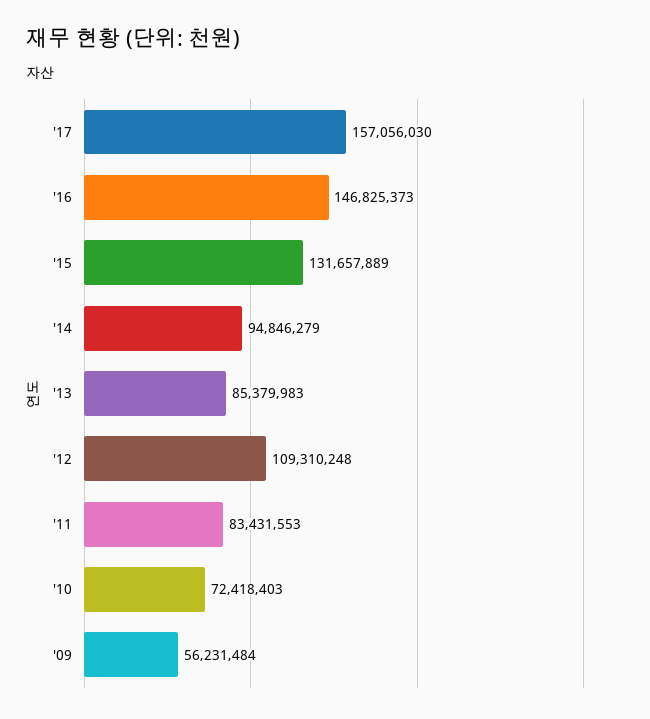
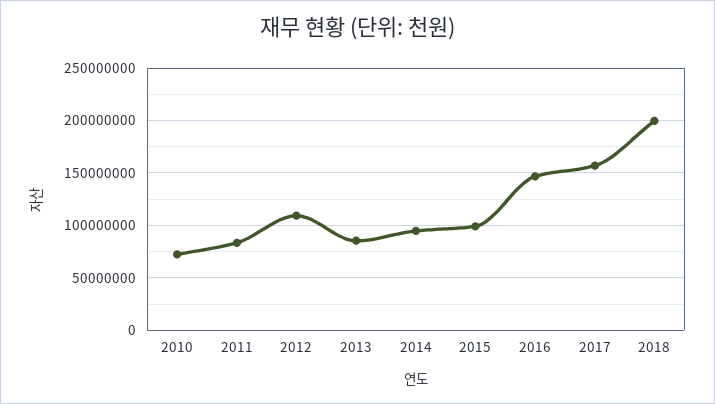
'15: 131657889 -> 100000000
'09: 56231484 -> none
2018: none -> 200000000

